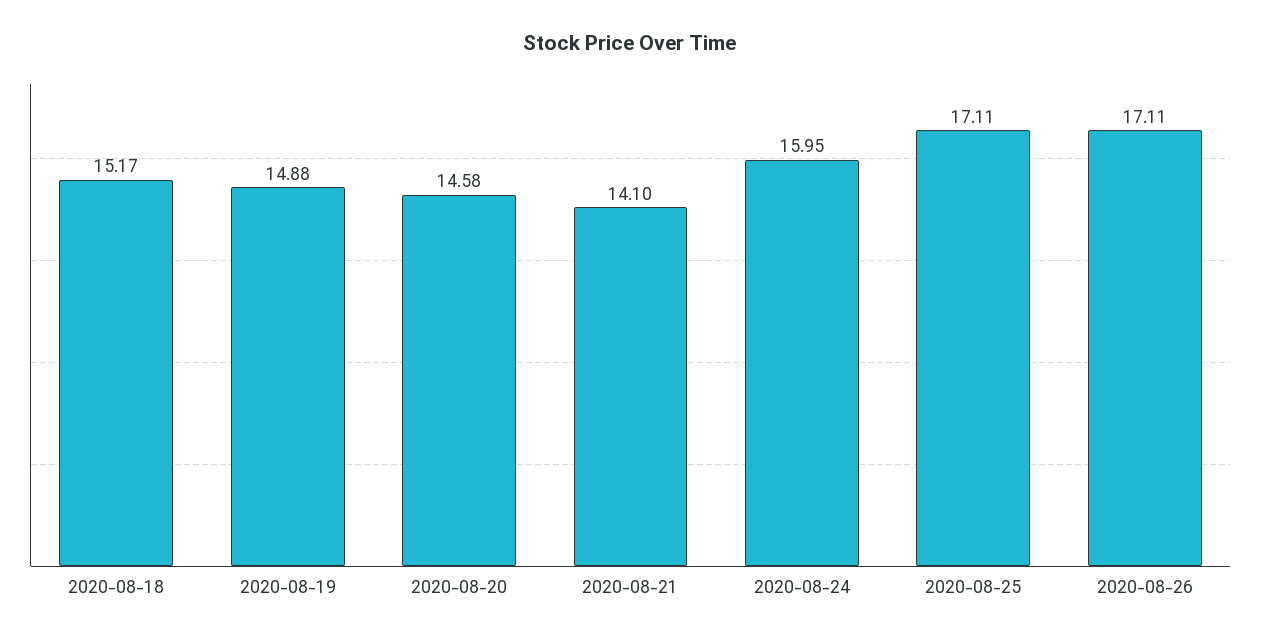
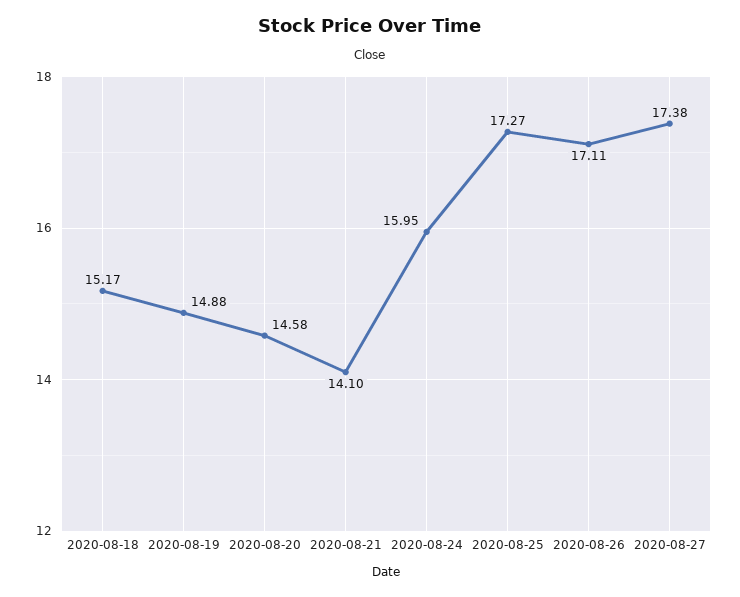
2020-08-25: 17.11 -> 17.27
2020-08-27: none -> 17.38

